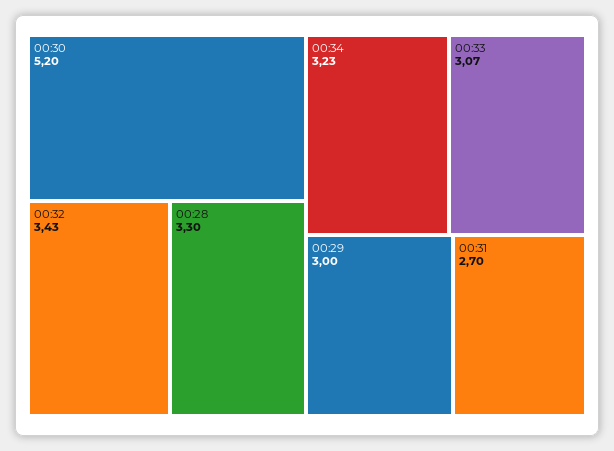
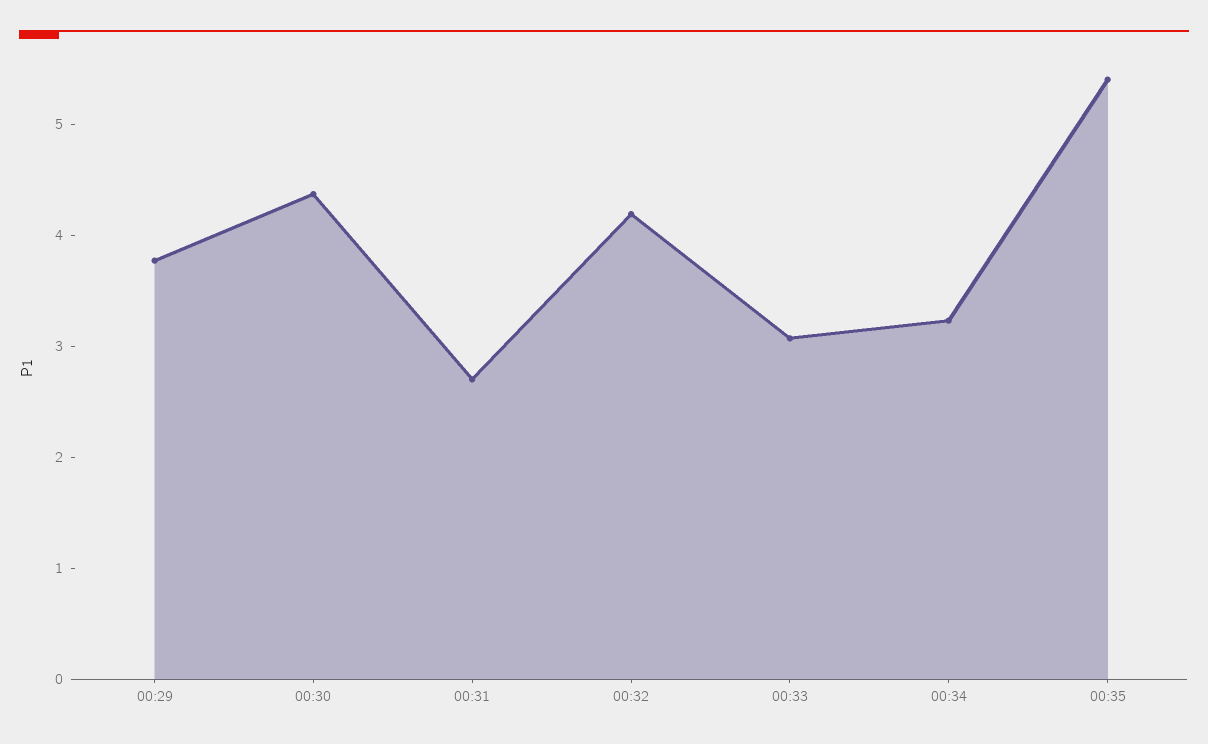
00:30: 5.2 -> 4.4
00:32: 3.43 -> 4.2
00:28: 3.3 -> none
00:29: 3 -> 3.8
00:35: none -> 5.4

